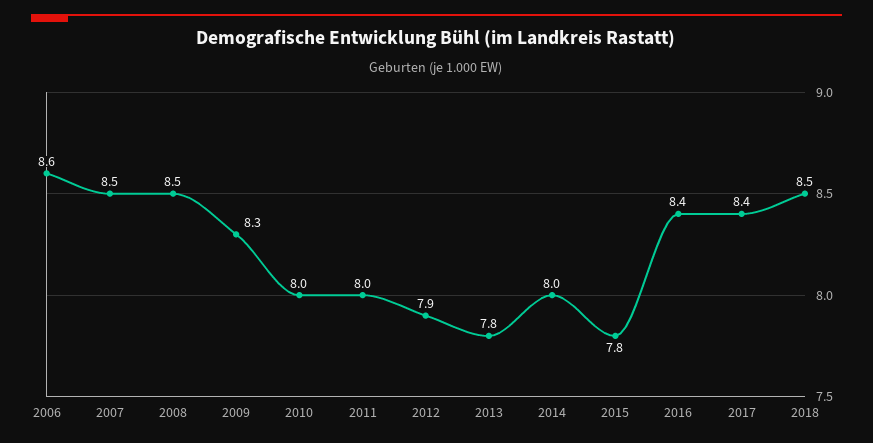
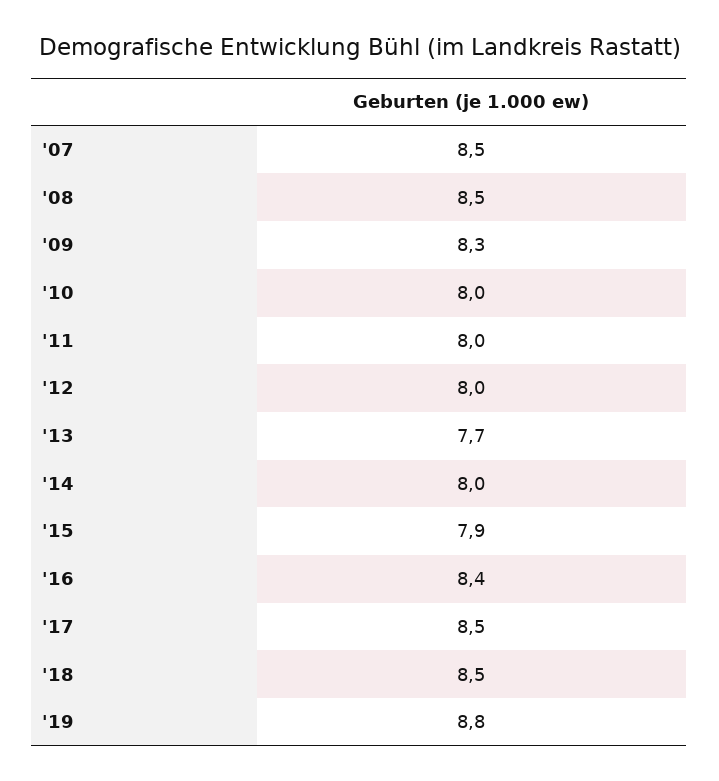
2006: 8.6 -> none
2012: 7.9 -> 8
2013: 7.8 -> 7.7
2015: 7.8 -> 7.9
2017: 8.4 -> 8.5
'19: none -> 8.8

